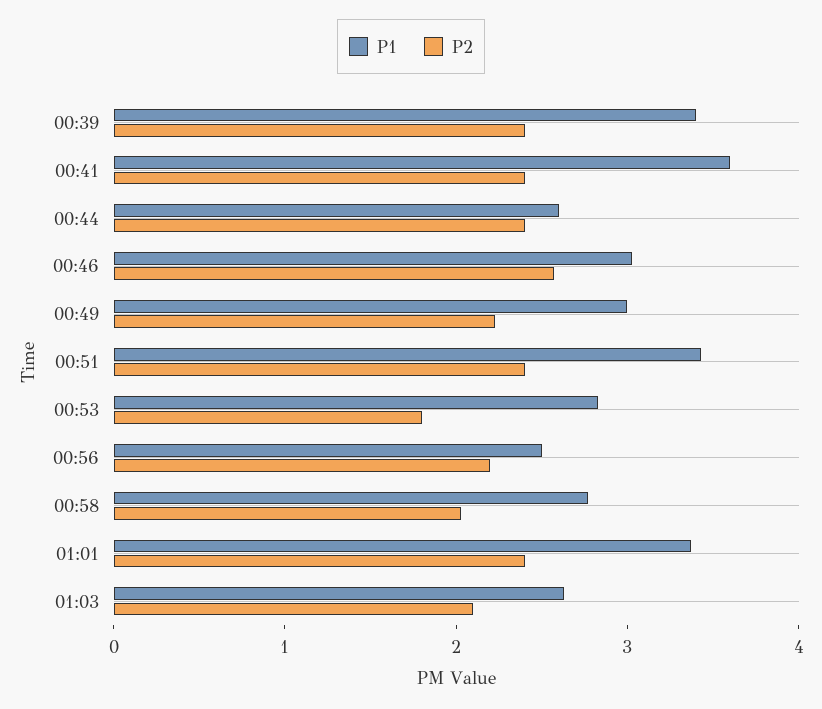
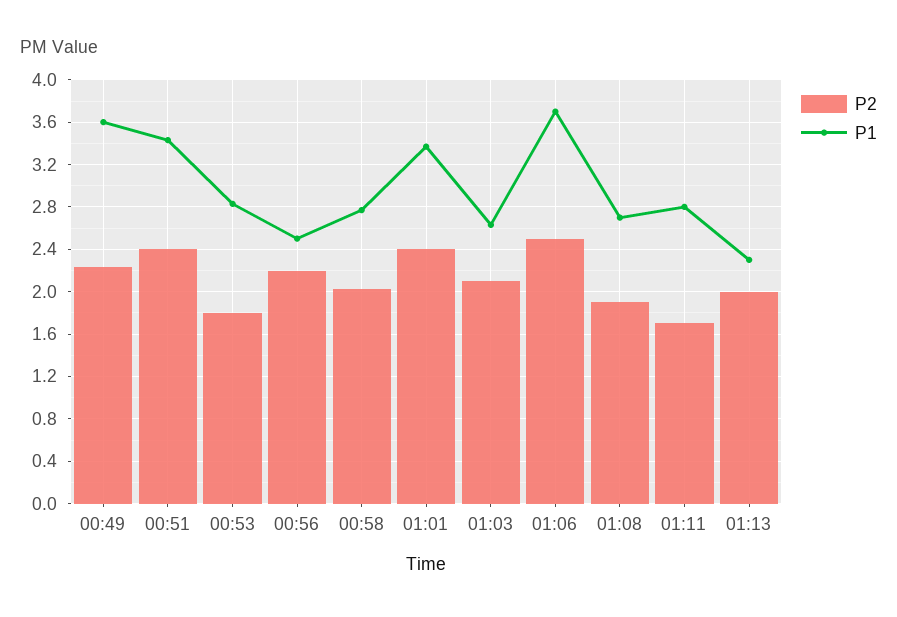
P1, 00:39: 3.4 -> none
P2, 00:39: 2.4 -> none
P1, 00:41: 3.6 -> none
P2, 00:41: 2.4 -> none
P1, 00:44: 2.6 -> none
P2, 00:44: 2.4 -> none
P1, 00:46: 3 -> none
P2, 00:46: 2.6 -> none
P1, 00:49: 3 -> 3.6
P2, 01:06: none -> 2.5
P1, 01:06: none -> 3.7
P2, 01:08: none -> 1.9
P1, 01:08: none -> 2.7
P2, 01:11: none -> 1.7
P1, 01:11: none -> 2.8
P2, 01:13: none -> 2
P1, 01:13: none -> 2.3

